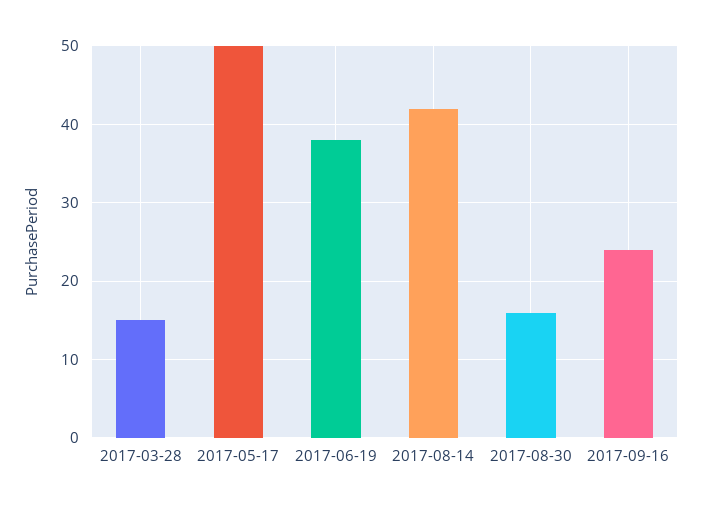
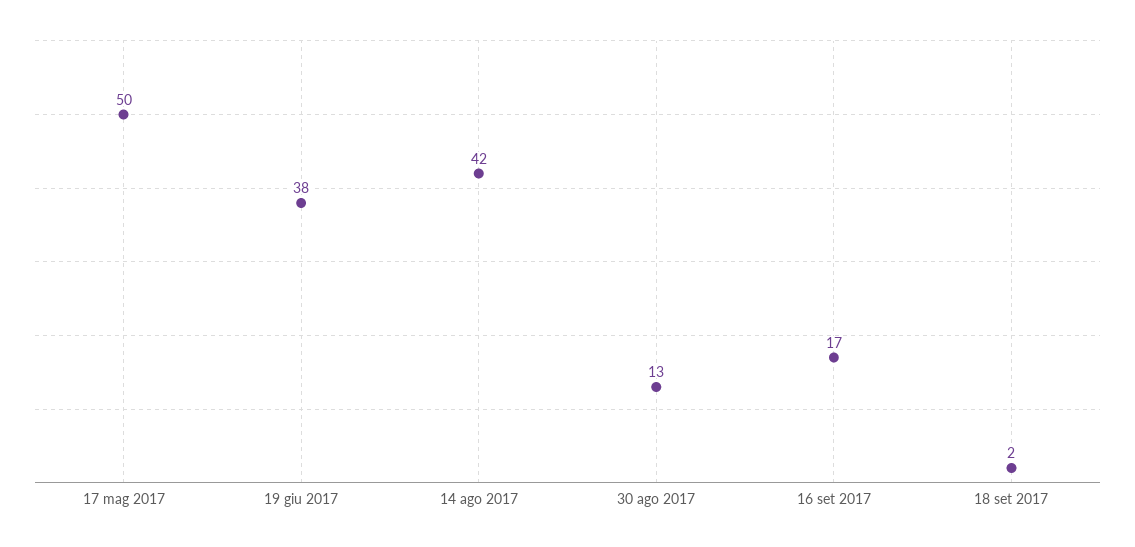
2017-03-28: 15 -> none
2017-08-30: 16 -> 13
2017-09-16: 24 -> 17
18 set 2017: none -> 2

